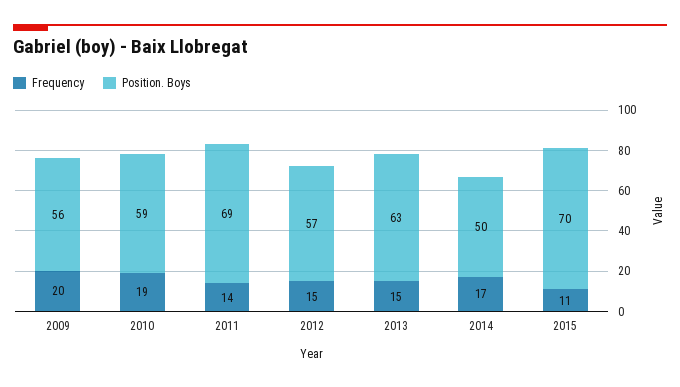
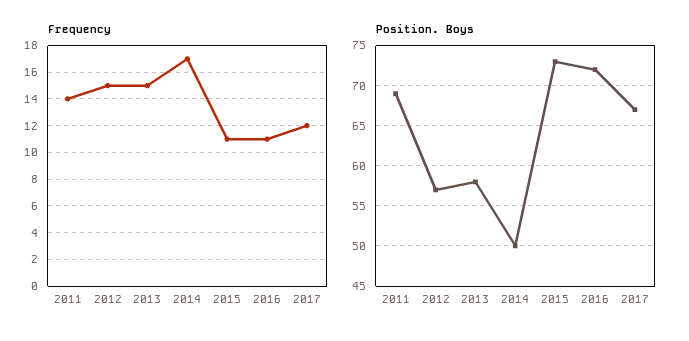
Frequency, 2009: 20 -> none
Position. Boys, 2009: 56 -> none
Frequency, 2010: 19 -> none
Position. Boys, 2010: 59 -> none
Position. Boys, 2013: 63 -> 58
Position. Boys, 2015: 70 -> 73
Frequency, 2016: none -> 11
Frequency, 2017: none -> 12
Position. Boys, 2016: none -> 72
Position. Boys, 2017: none -> 67

